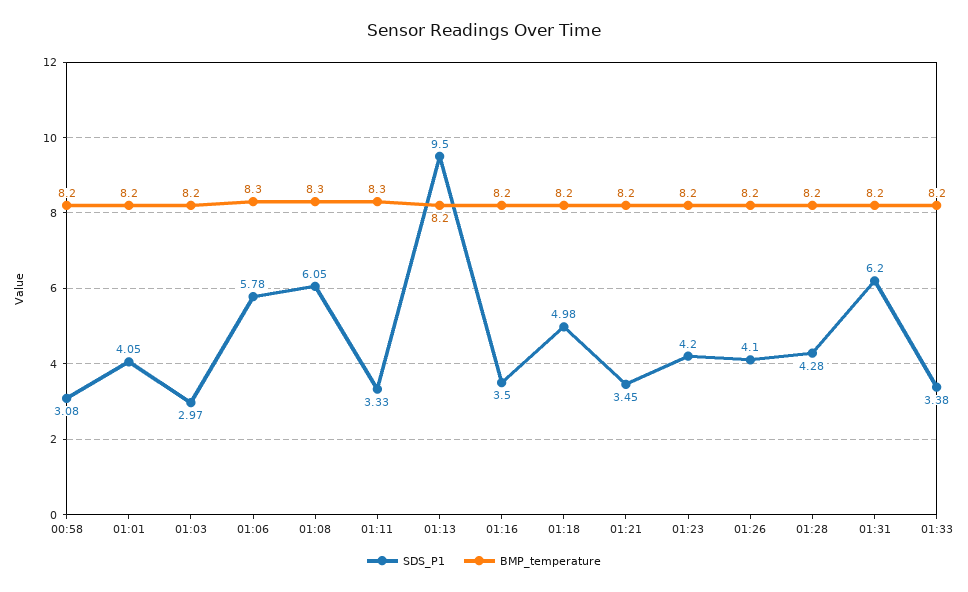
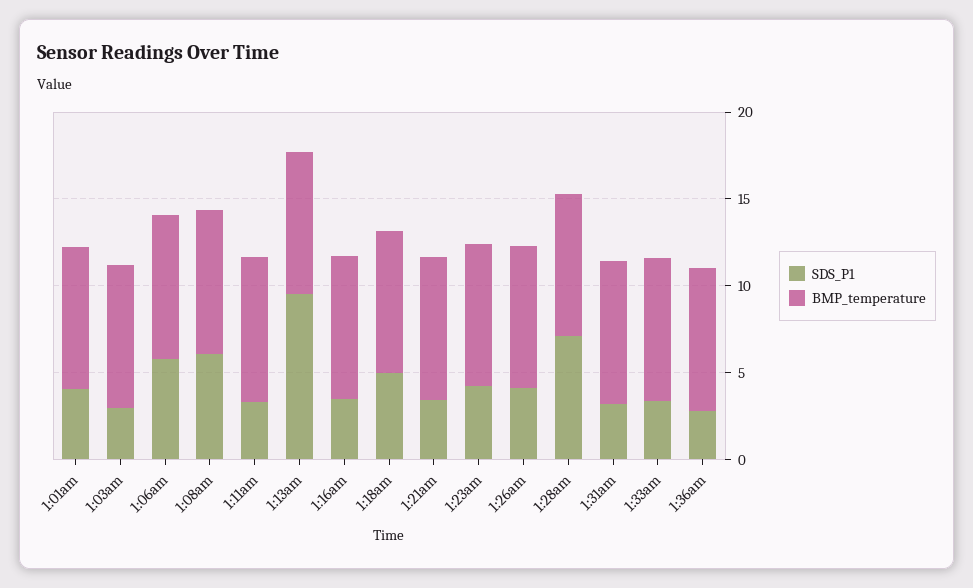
SDS_P1, 00:58: 3.08 -> none
BMP_temperature, 00:58: 8.2 -> none
SDS_P1, 01:28: 4.28 -> 7
SDS_P1, 01:31: 6.2 -> 3
SDS_P1, 1:36am: none -> 3
BMP_temperature, 1:36am: none -> 8

